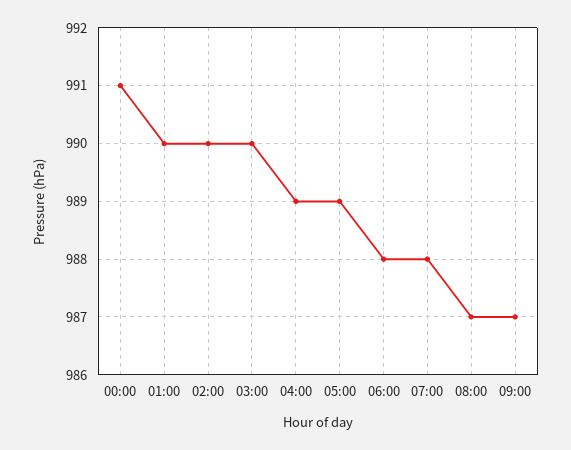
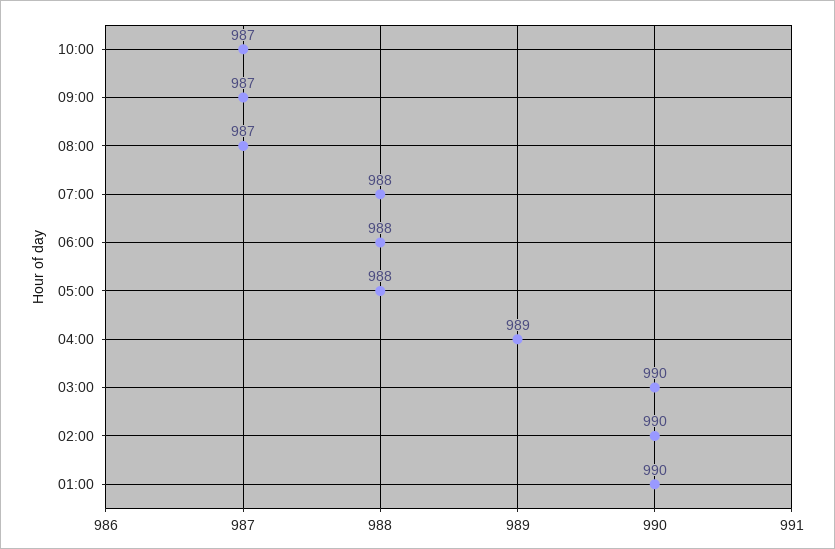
00:00: 991 -> none
05:00: 989 -> 988
10:00: none -> 987

